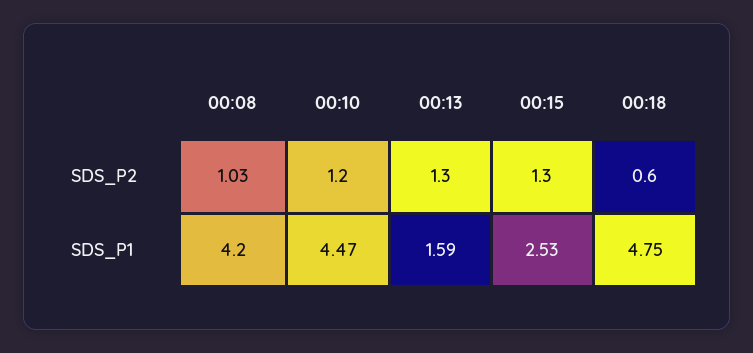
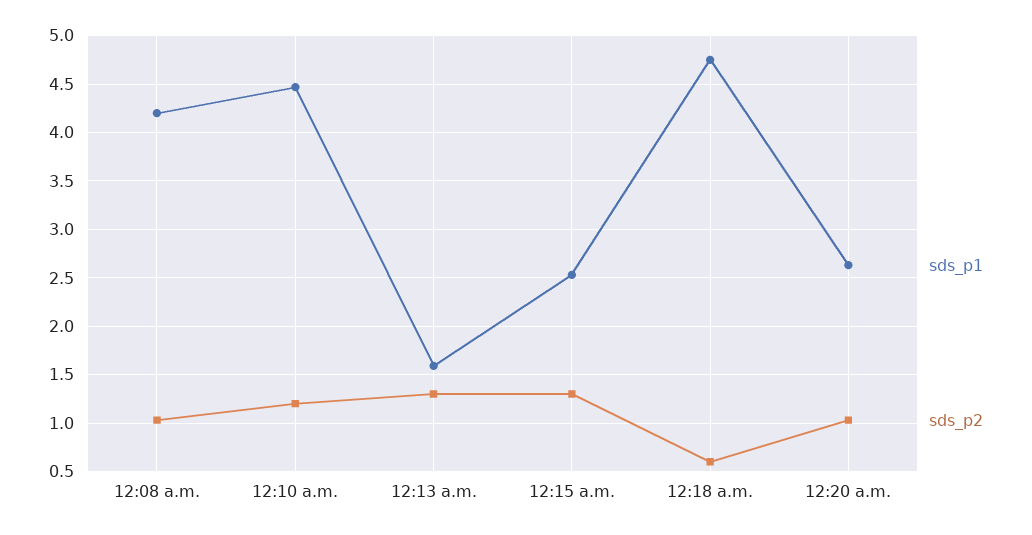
SDS_P1, 12:20 a.m.: none -> 2.6
SDS_P2, 12:20 a.m.: none -> 1

